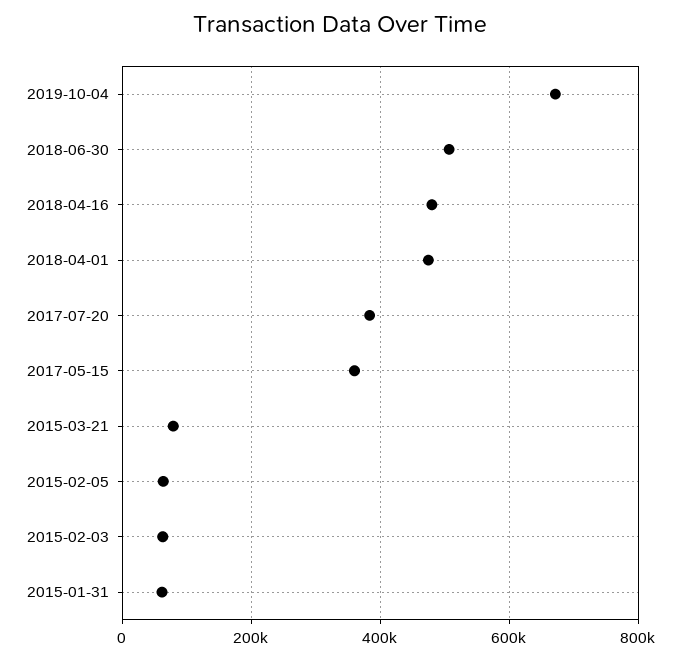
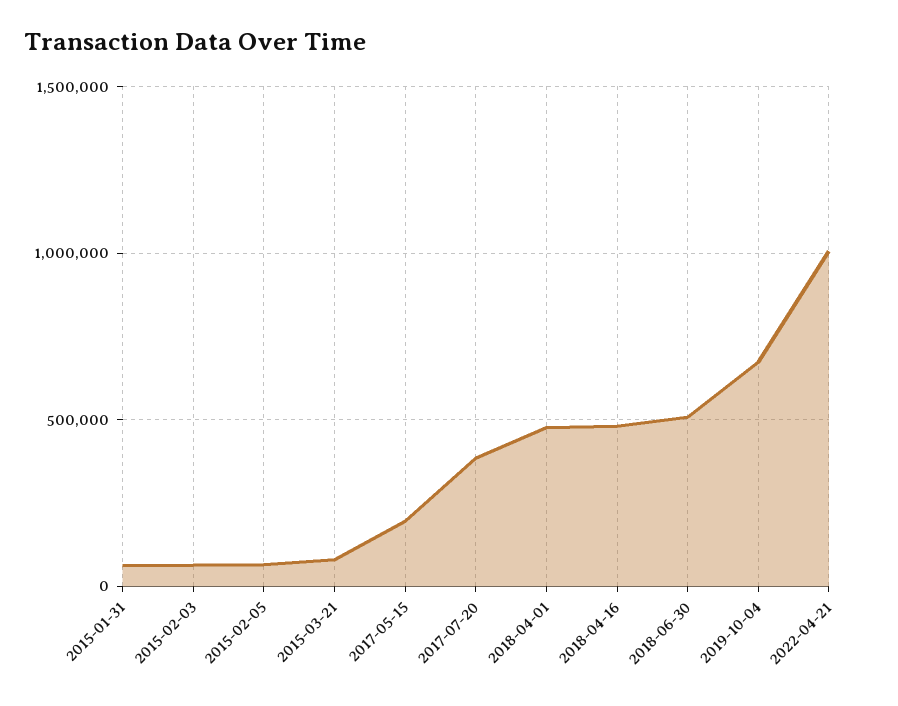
2017-05-15: 360000 -> 200000
2022-04-21: none -> 1000000

